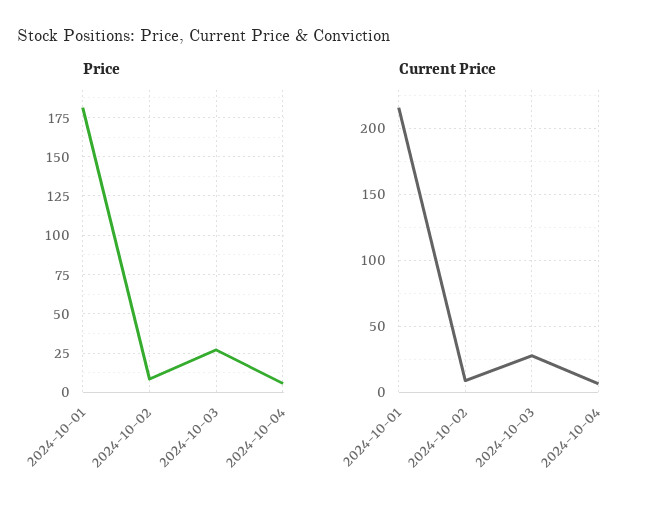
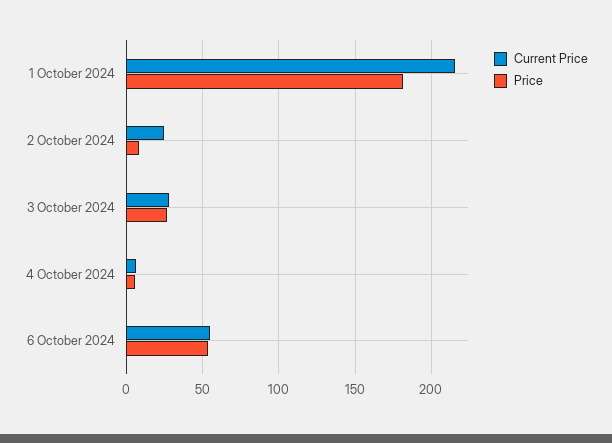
Current Price, 2024-10-02: 10 -> 25
Current Price, 6 October 2024: none -> 55
Price, 6 October 2024: none -> 55

